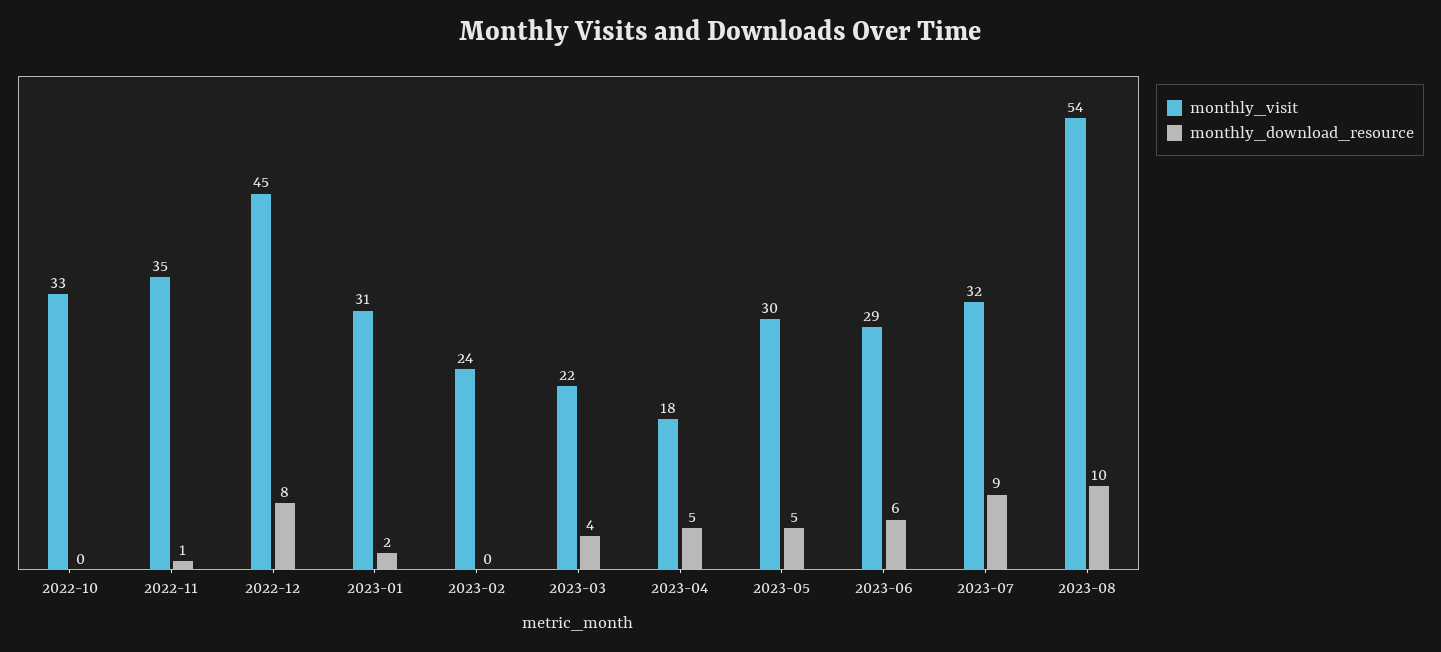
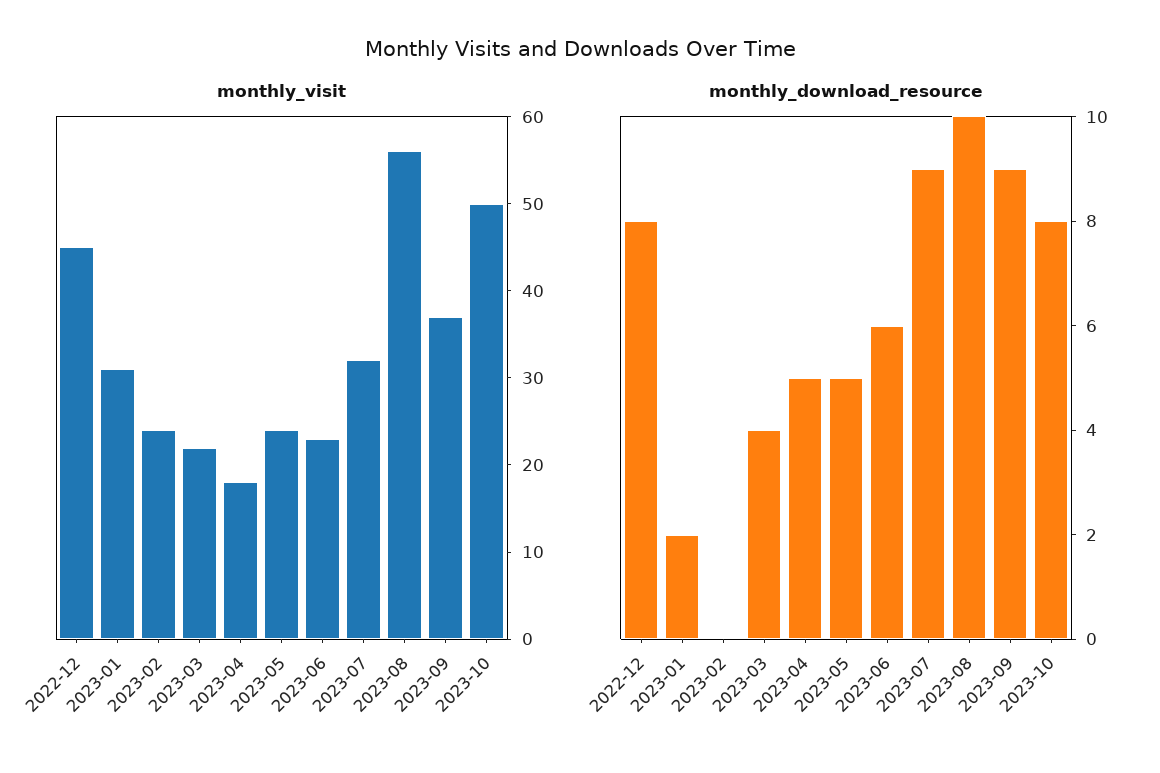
monthly_visit, 2022-10: 33 -> none
monthly_download_resource, 2022-10: 0 -> none
monthly_visit, 2022-11: 35 -> none
monthly_download_resource, 2022-11: 1 -> none
monthly_visit, 2023-05: 30 -> 24
monthly_visit, 2023-06: 29 -> 23
monthly_visit, 2023-08: 54 -> 56
monthly_visit, 2023-09: none -> 37
monthly_visit, 2023-10: none -> 50
monthly_download_resource, 2023-09: none -> 9
monthly_download_resource, 2023-10: none -> 8

